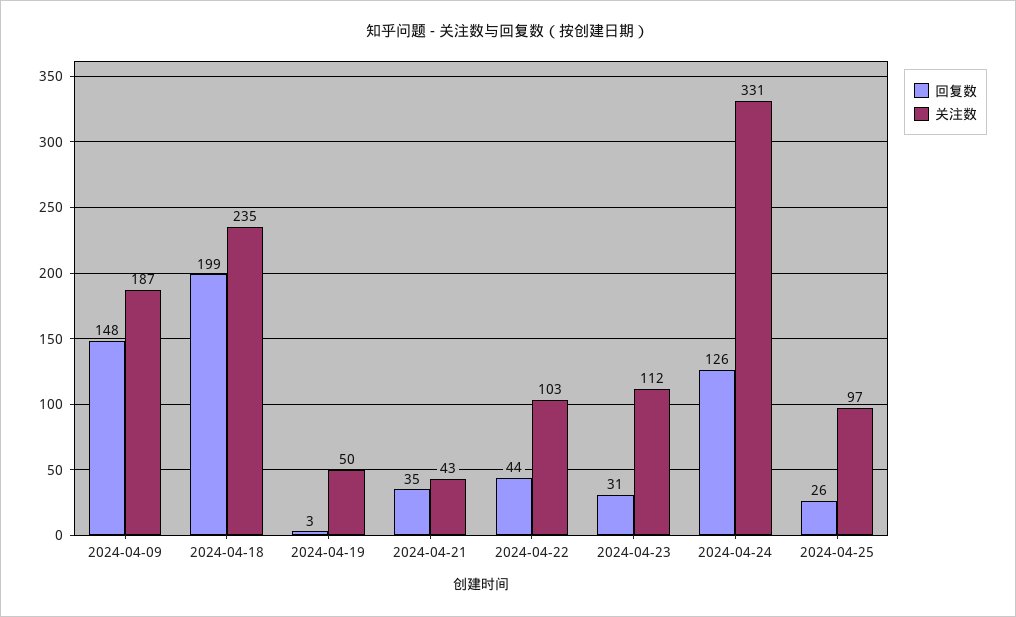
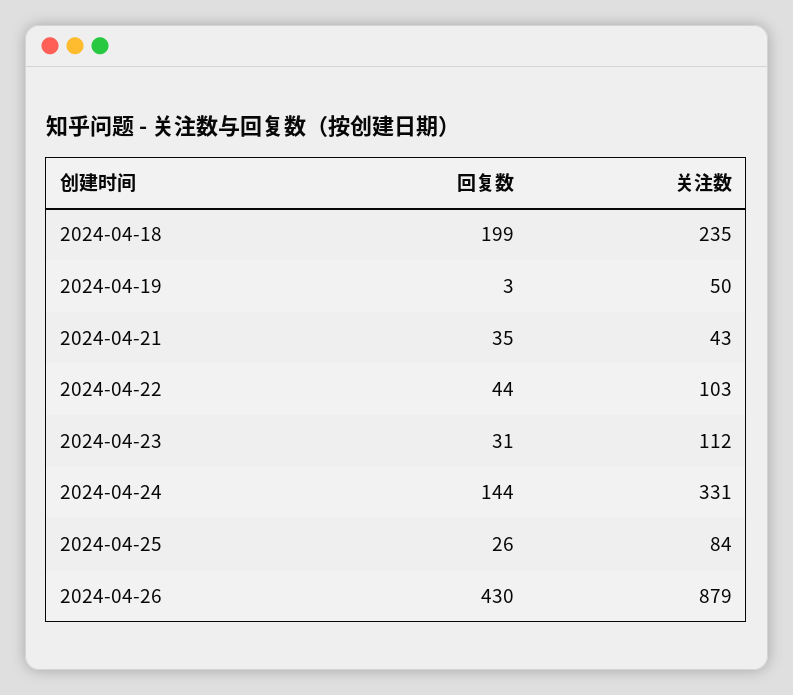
回复数, 2024-04-09: 148 -> none
关注数, 2024-04-09: 187 -> none
回复数, 2024-04-24: 126 -> 144
关注数, 2024-04-25: 97 -> 84
回复数, 2024-04-26: none -> 430
关注数, 2024-04-26: none -> 879

